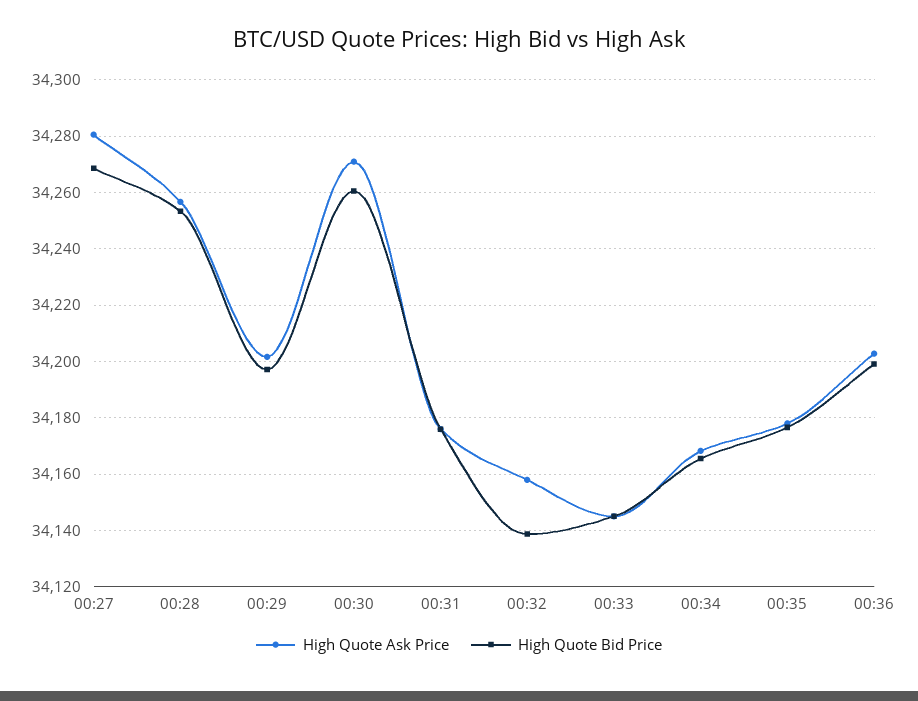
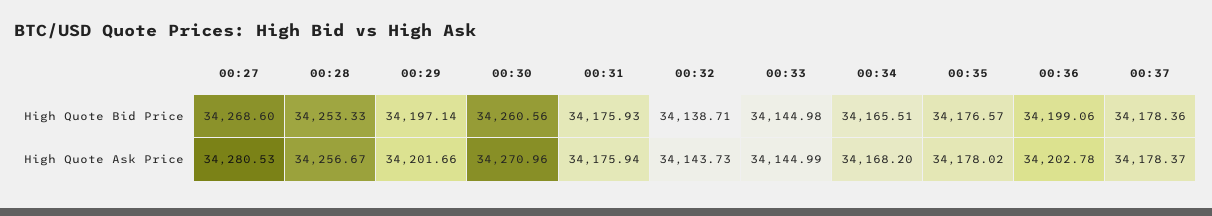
High Quote Ask Price, 00:32: 34157.5 -> 34143.73
High Quote Bid Price, 00:37: none -> 34178.36
High Quote Ask Price, 00:37: none -> 34178.37

